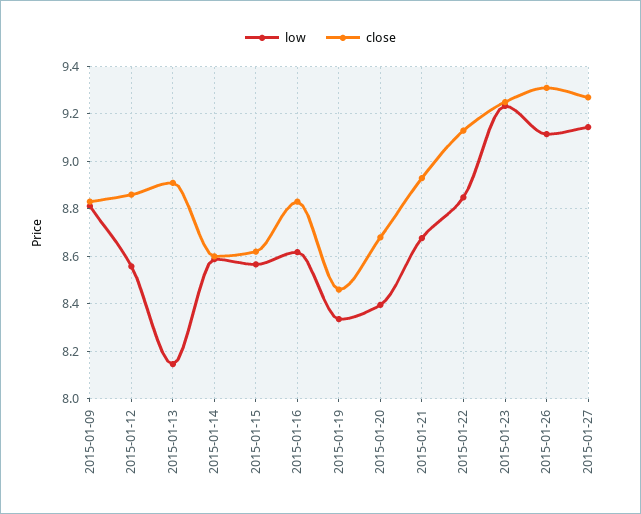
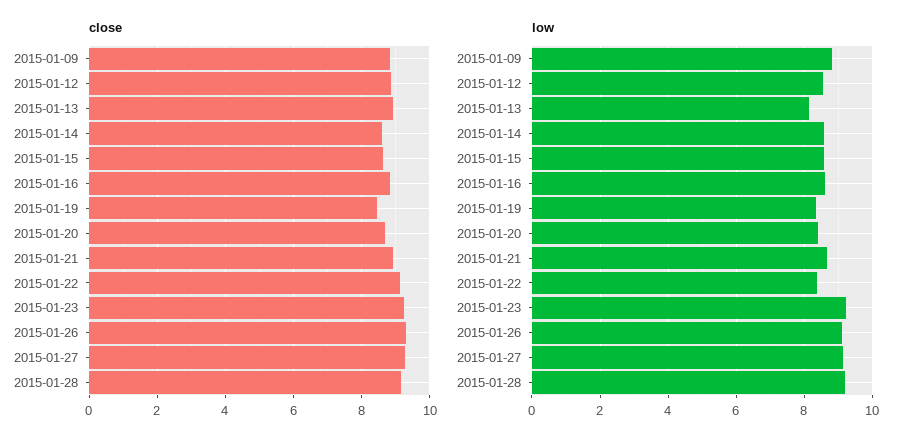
low, 2015-01-22: 8.85 -> 8.4
close, 2015-01-28: none -> 9.2
low, 2015-01-28: none -> 9.2

